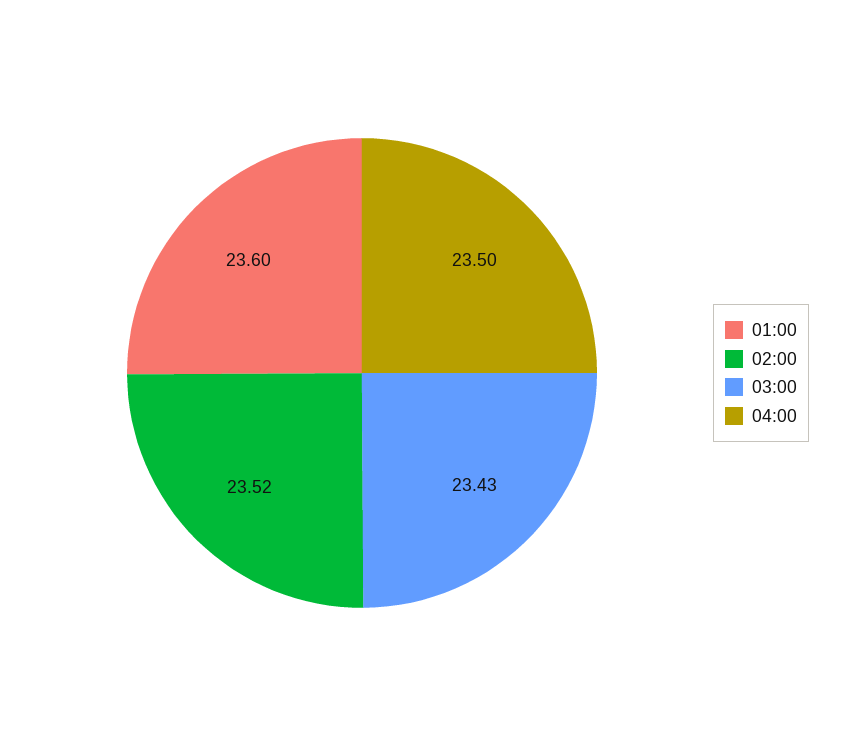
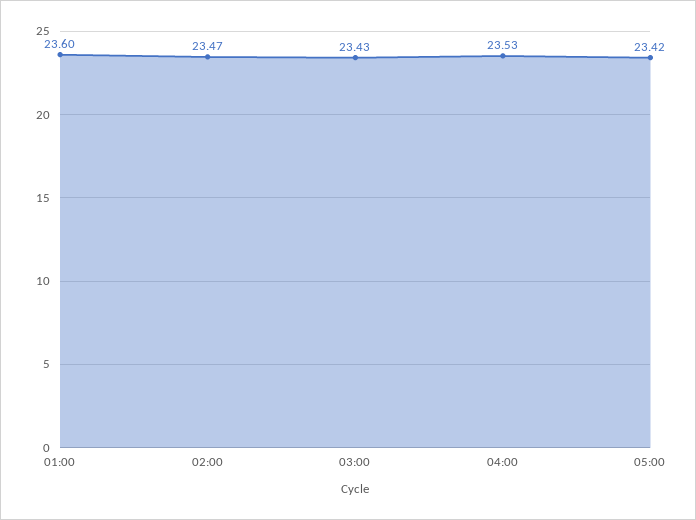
02:00: 23.52 -> 23.47
04:00: 23.5 -> 23.53
05:00: none -> 23.42

